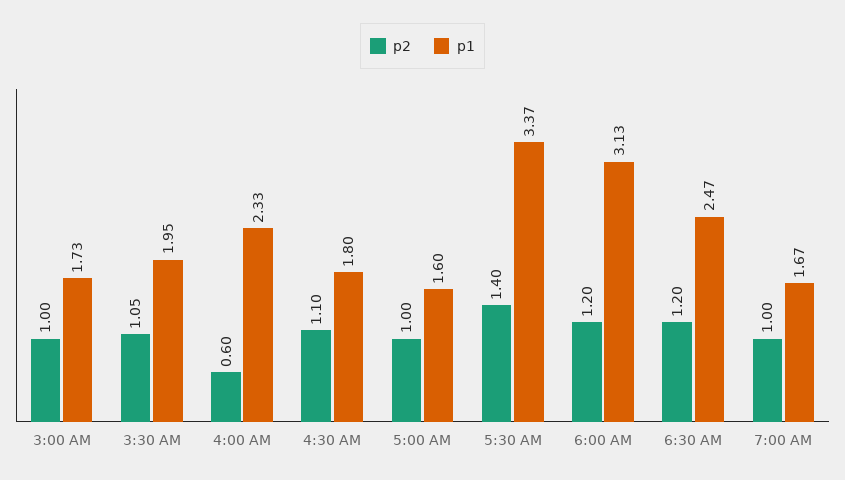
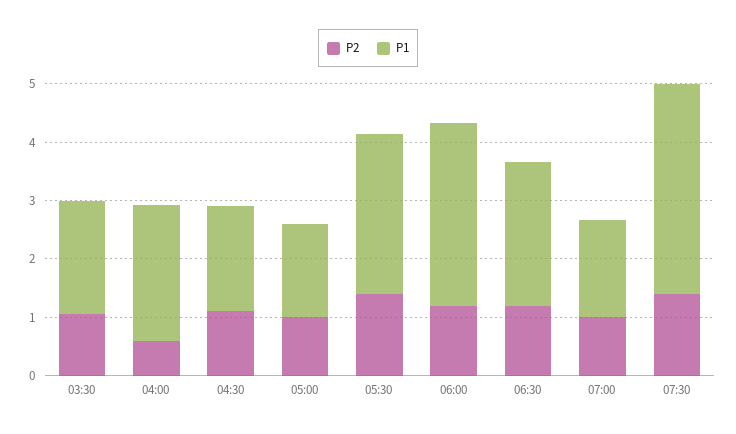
p2, 3:00 AM: 1 -> none
p1, 3:00 AM: 1.73 -> none
p1, 5:30 AM: 3.37 -> 2.8
p2, 07:30: none -> 1.4
p1, 07:30: none -> 3.6

